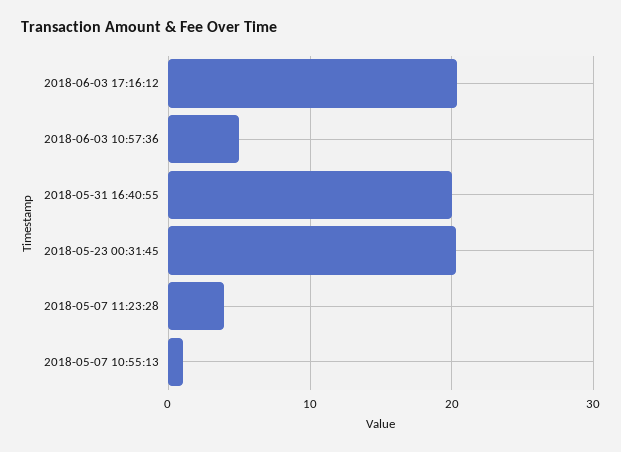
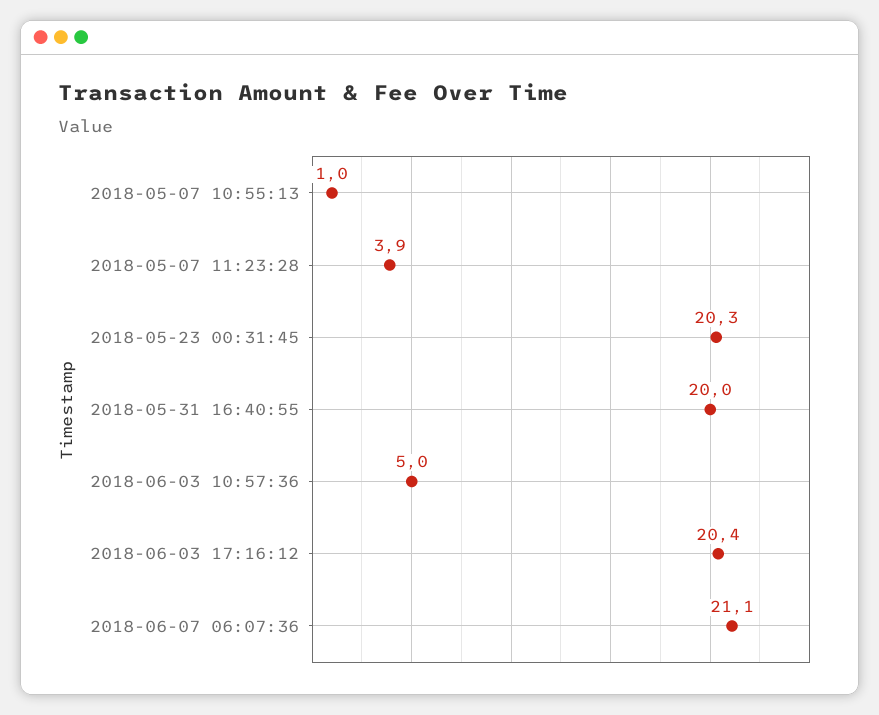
2018-06-07 06:07:36: none -> 21.1

